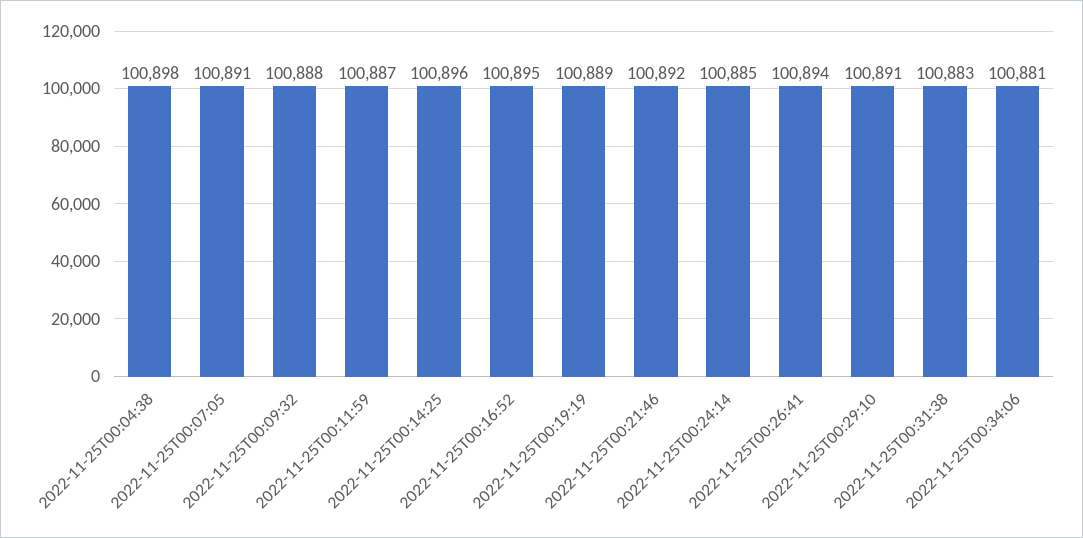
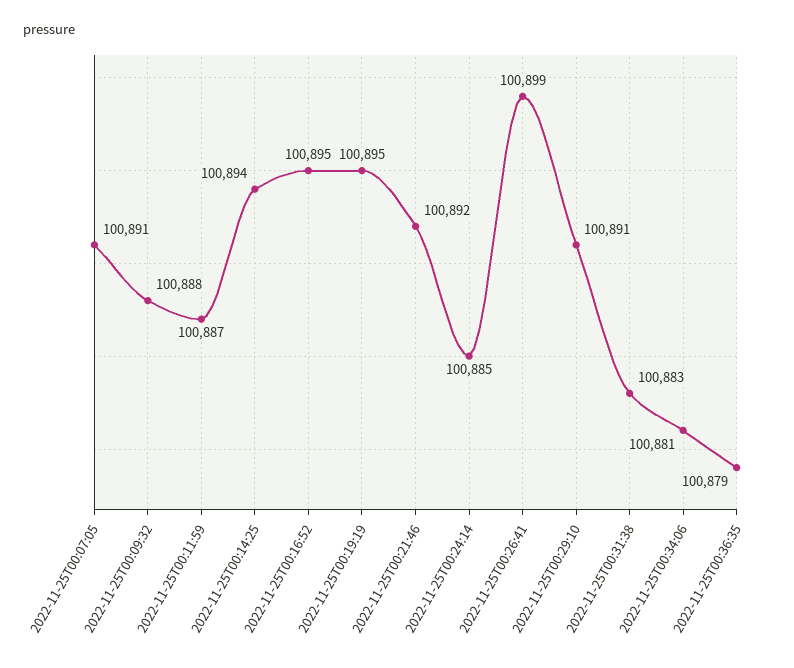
2022-11-25T00:04:38: 100898 -> none
2022-11-25T00:14:25: 100896 -> 100894
2022-11-25T00:19:19: 100889 -> 100895
2022-11-25T00:26:41: 100894 -> 100899
2022-11-25T00:36:35: none -> 100879

